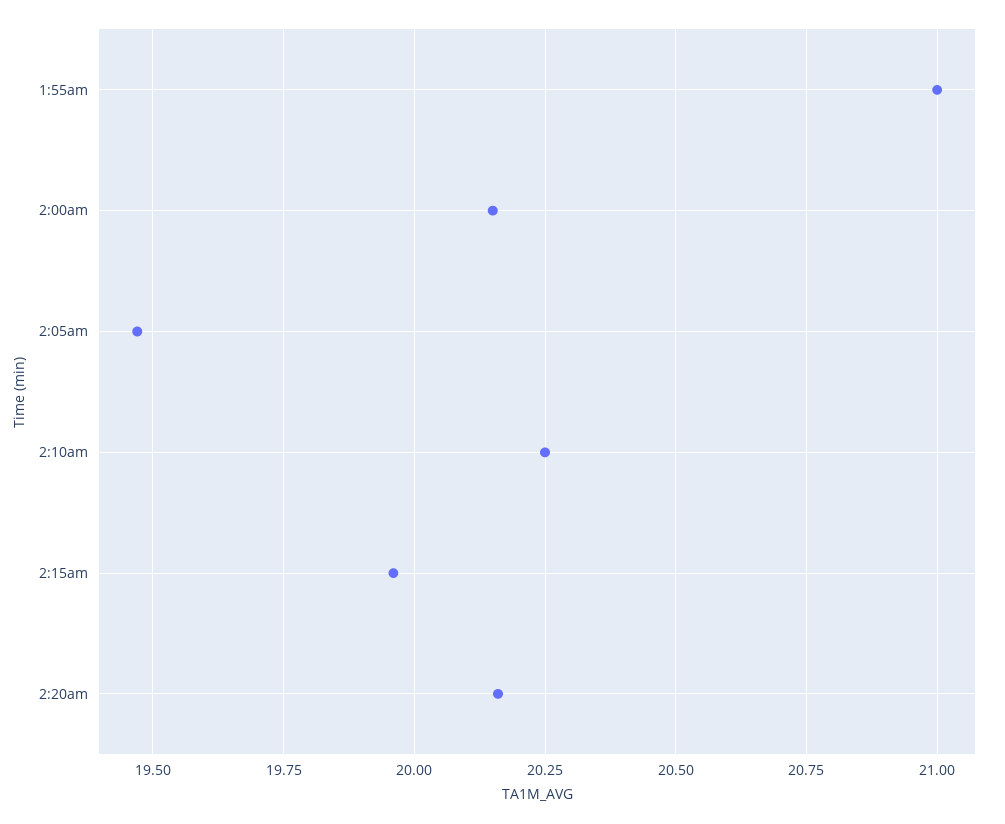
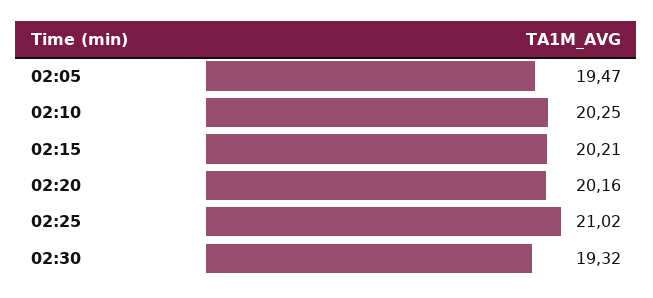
1:55am: 21 -> none
2:00am: 20.15 -> none
2:15am: 19.95 -> 20.21
02:25: none -> 21.02
02:30: none -> 19.32

